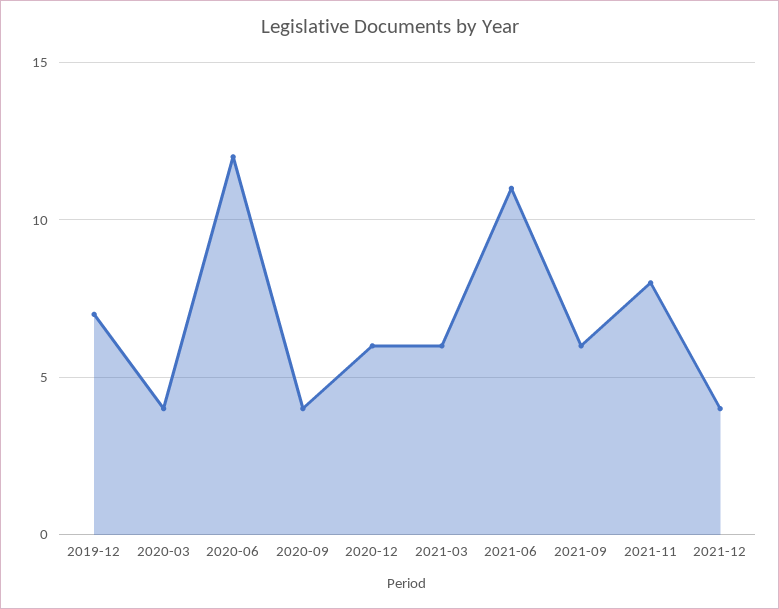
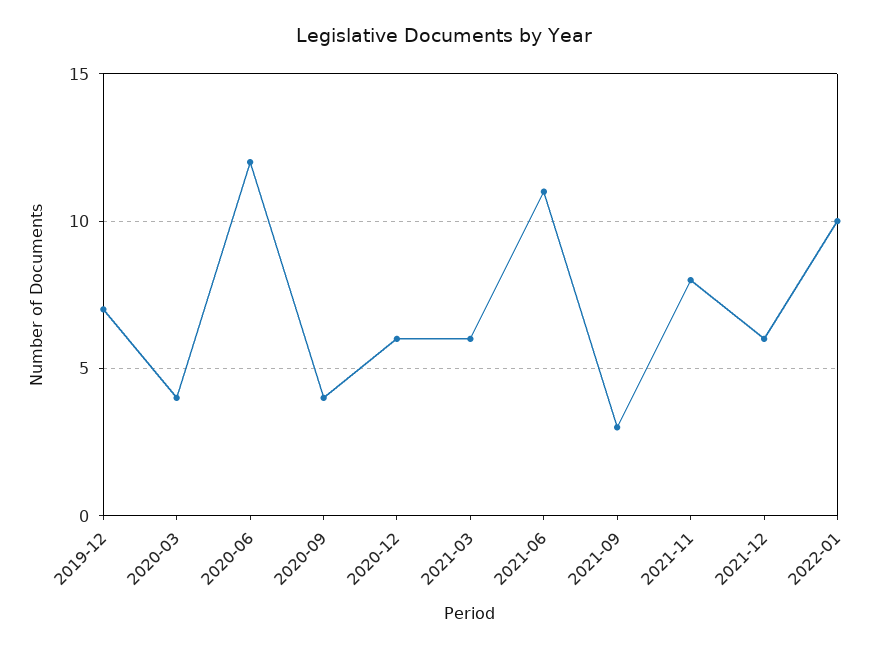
2021-09: 6 -> 3
2021-12: 4 -> 6
2022-01: none -> 10

